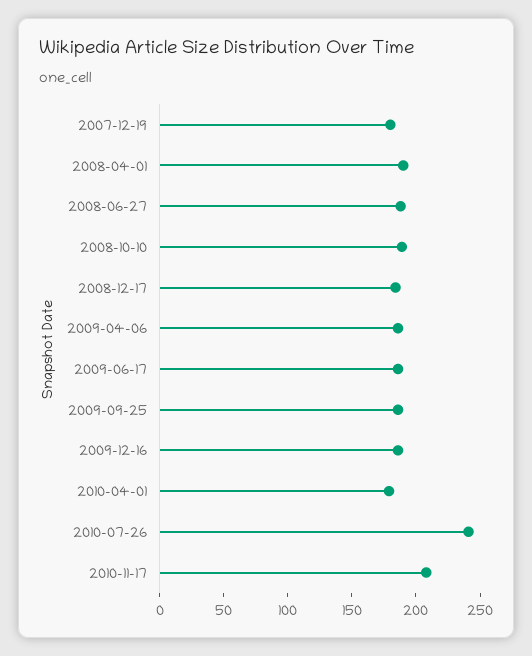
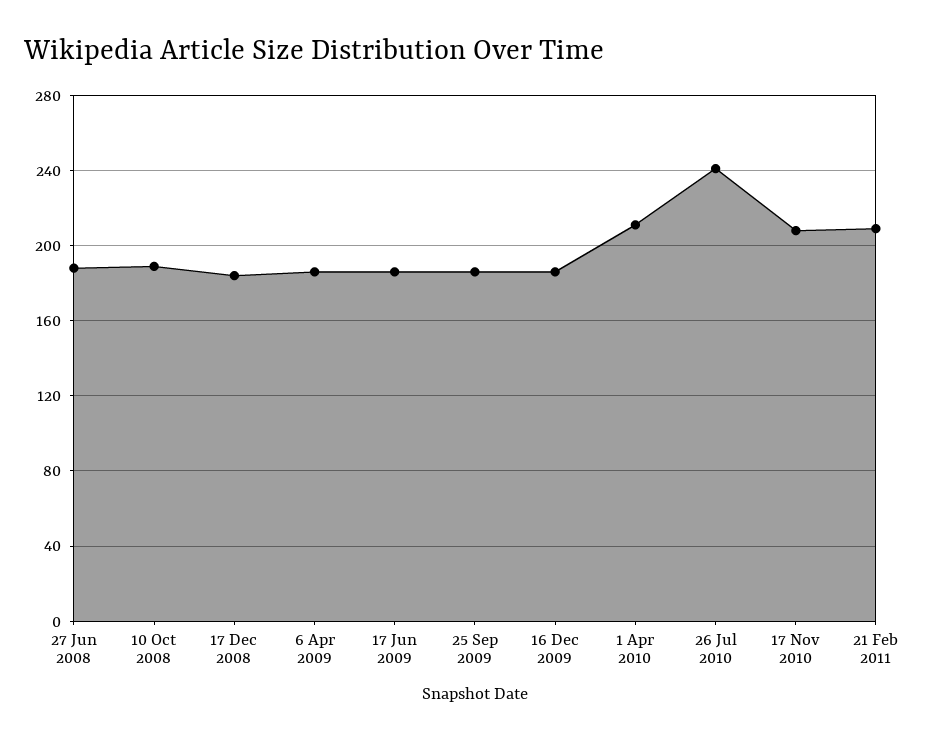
2007-12-19: 180 -> none
2008-04-01: 190 -> none
2010-04-01: 180 -> 210
21 Feb 2011: none -> 210

